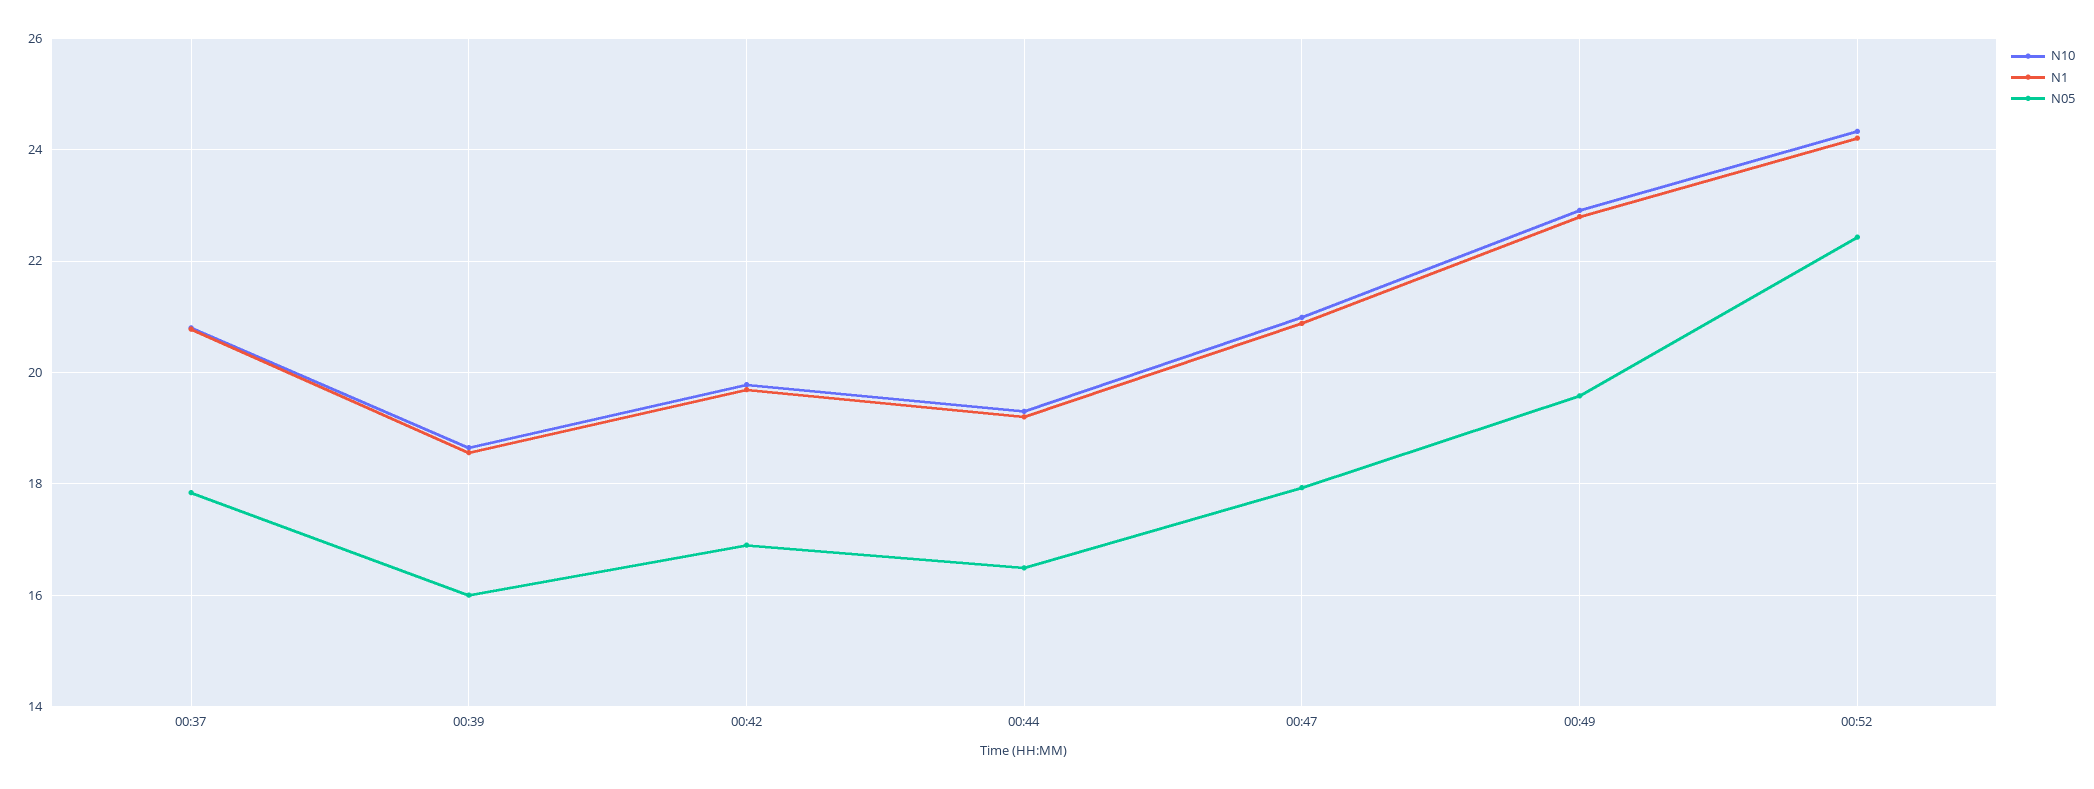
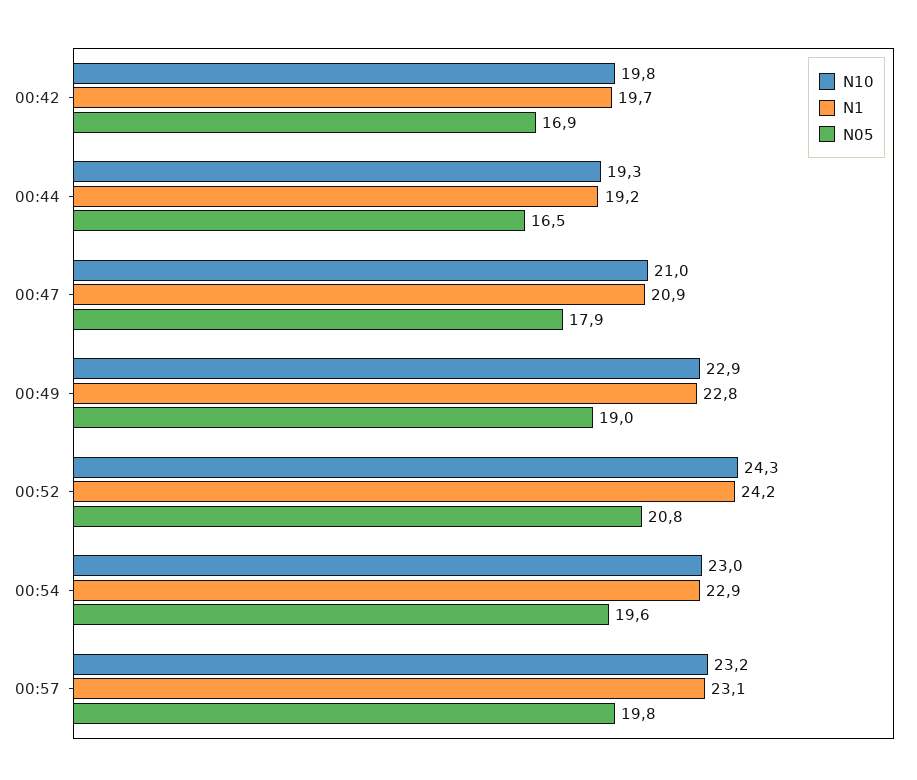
N10, 00:37: 20.8 -> none
N1, 00:37: 20.8 -> none
N05, 00:37: 17.8 -> none
N10, 00:39: 18.6 -> none
N1, 00:39: 18.6 -> none
N05, 00:39: 16 -> none
N05, 00:49: 19.6 -> 19
N05, 00:52: 22.4 -> 20.8
N10, 00:54: none -> 23
N1, 00:54: none -> 22.9
N05, 00:54: none -> 19.6
N10, 00:57: none -> 23.2
N1, 00:57: none -> 23.1
N05, 00:57: none -> 19.8

